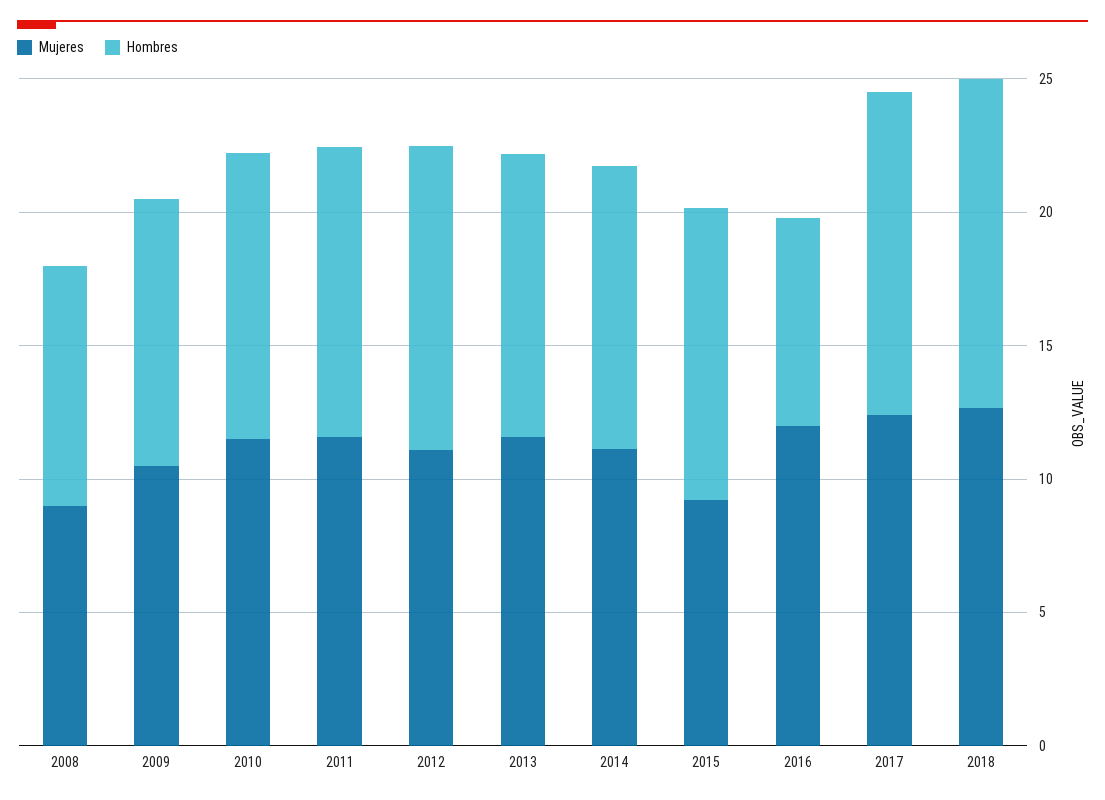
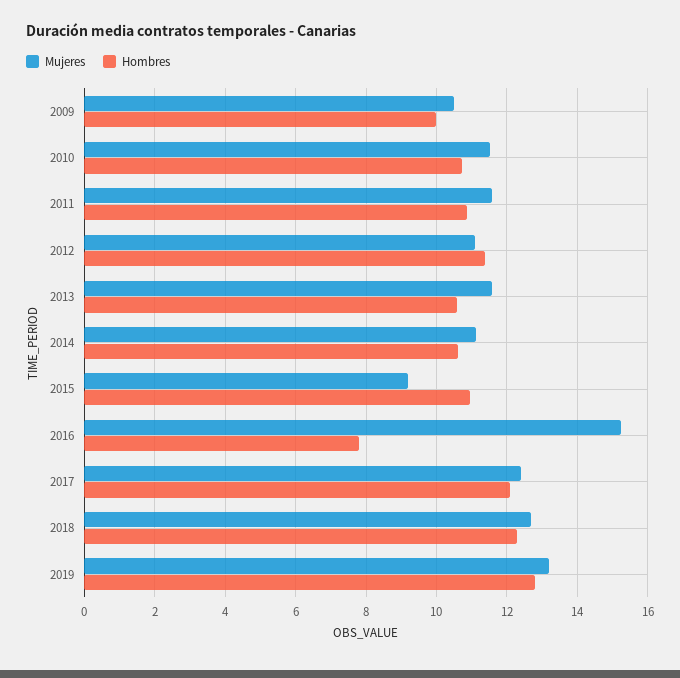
Mujeres, 2008: 9 -> none
Hombres, 2008: 9 -> none
Mujeres, 2016: 12 -> 15.2
Mujeres, 2019: none -> 13.2
Hombres, 2019: none -> 12.8

